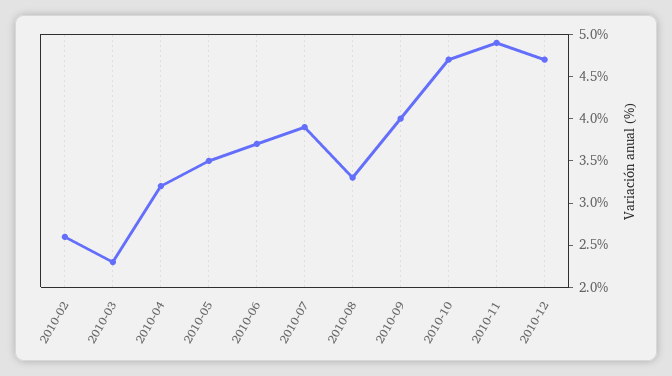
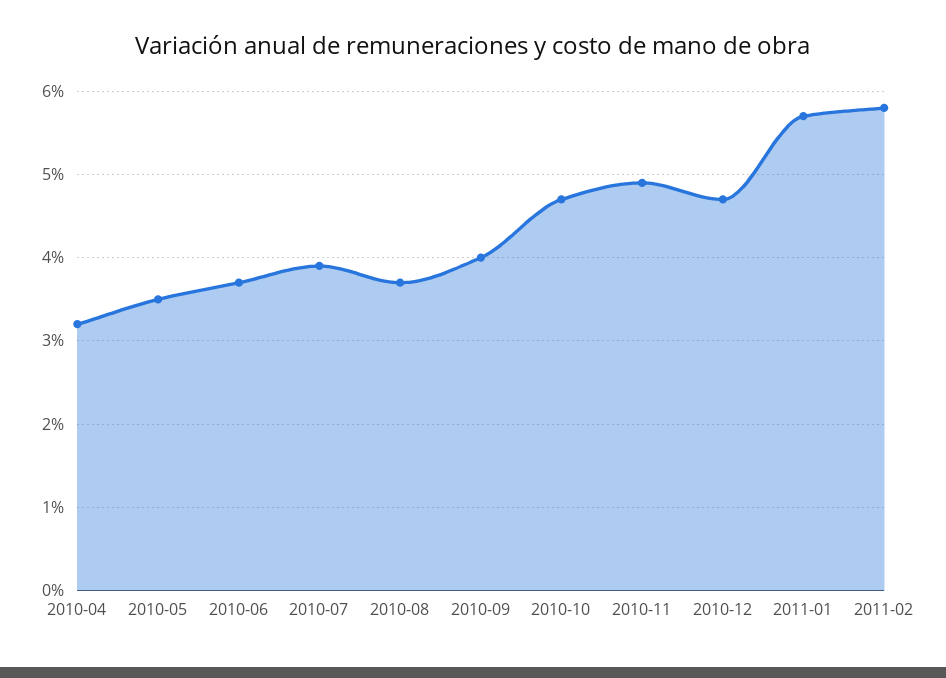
2010-02: 2.6 -> none
2010-03: 2.3 -> none
2010-08: 3.3 -> 3.7
2011-01: none -> 5.7
2011-02: none -> 5.8

